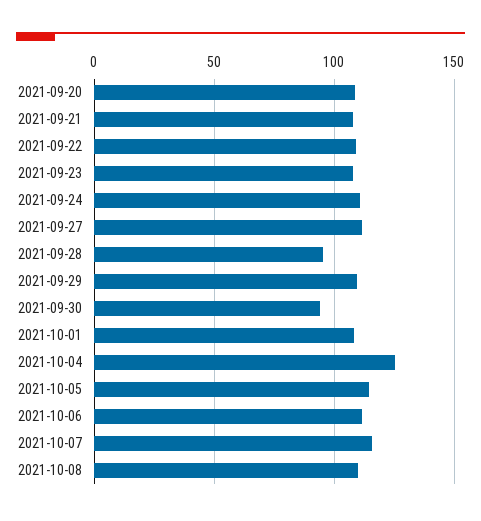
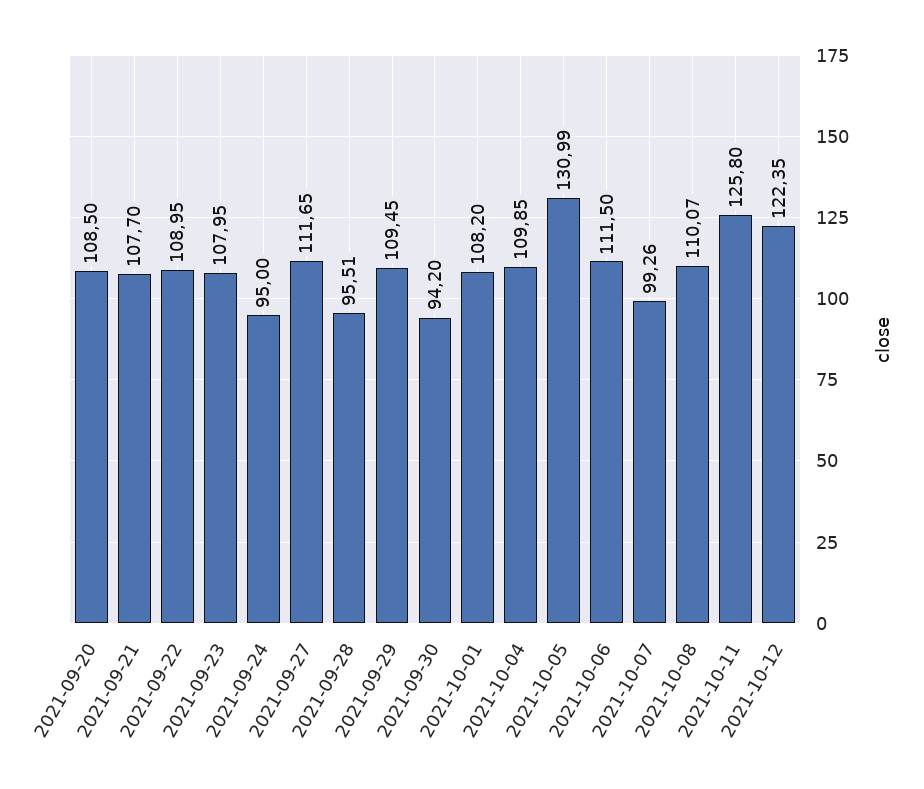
2021-09-24: 110 -> 95
2021-10-04: 125 -> 109.85
2021-10-05: 115 -> 130.99
2021-10-07: 115 -> 99.26
2021-10-11: none -> 125.8
2021-10-12: none -> 122.35

